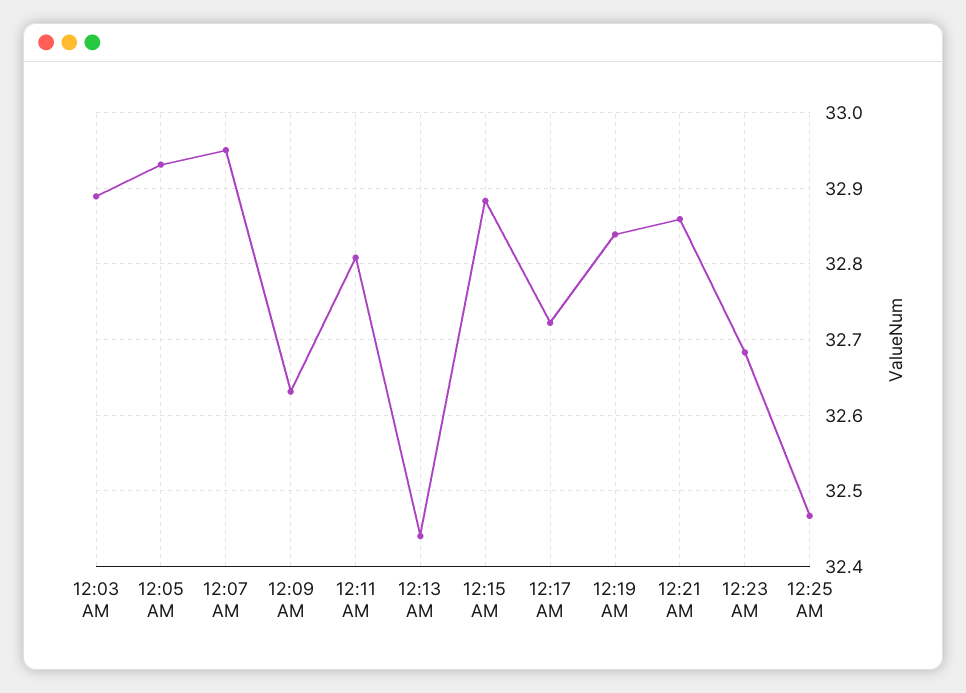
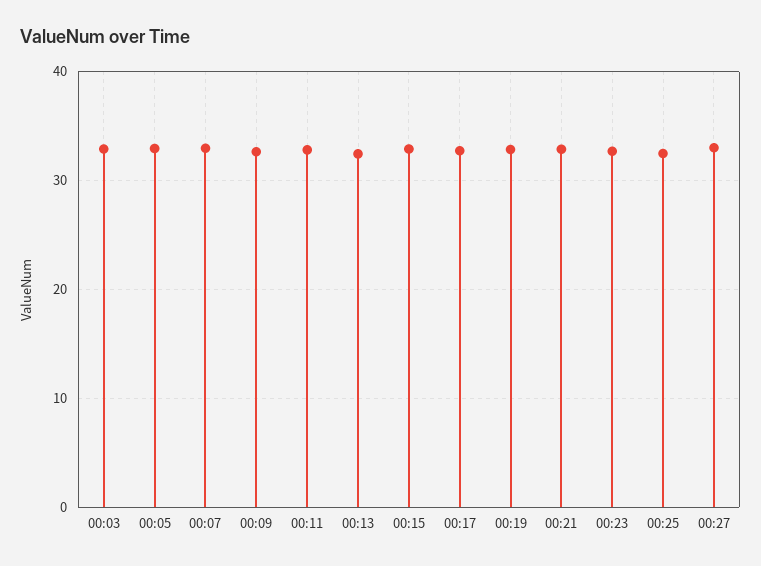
00:27: none -> 33

